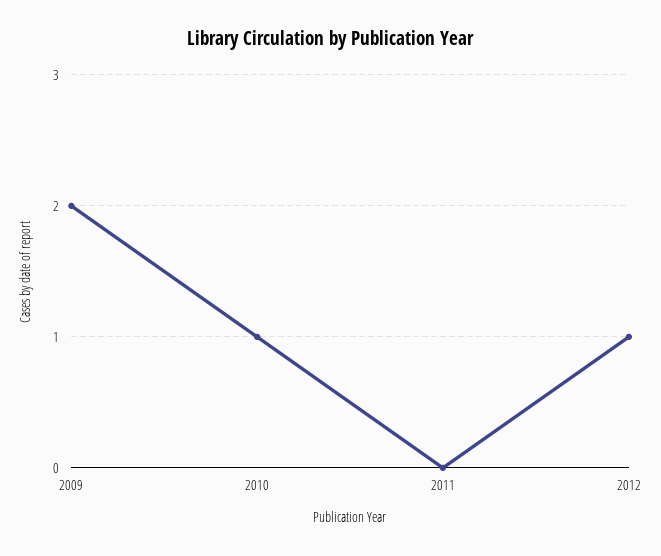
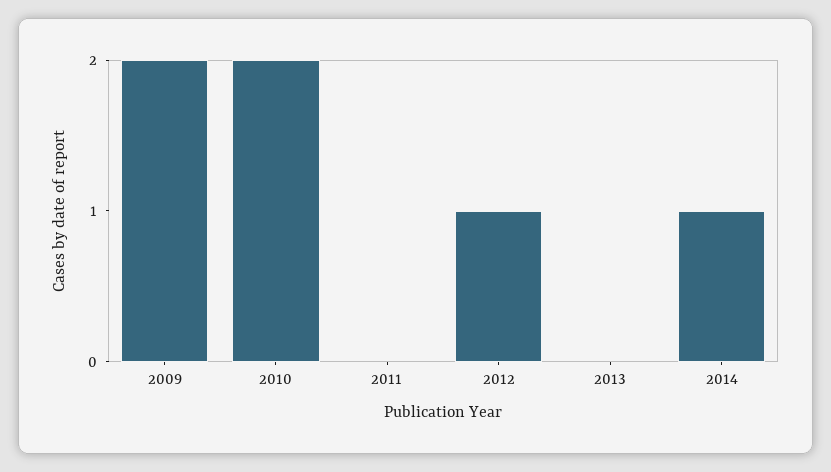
2010: 1 -> 2
2013: none -> 0
2014: none -> 1

